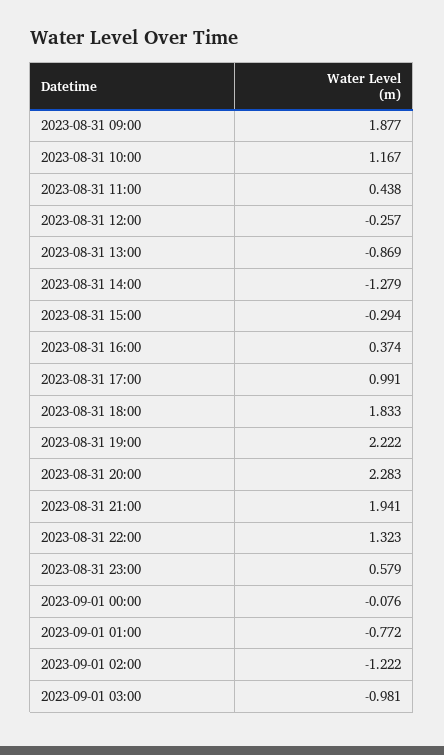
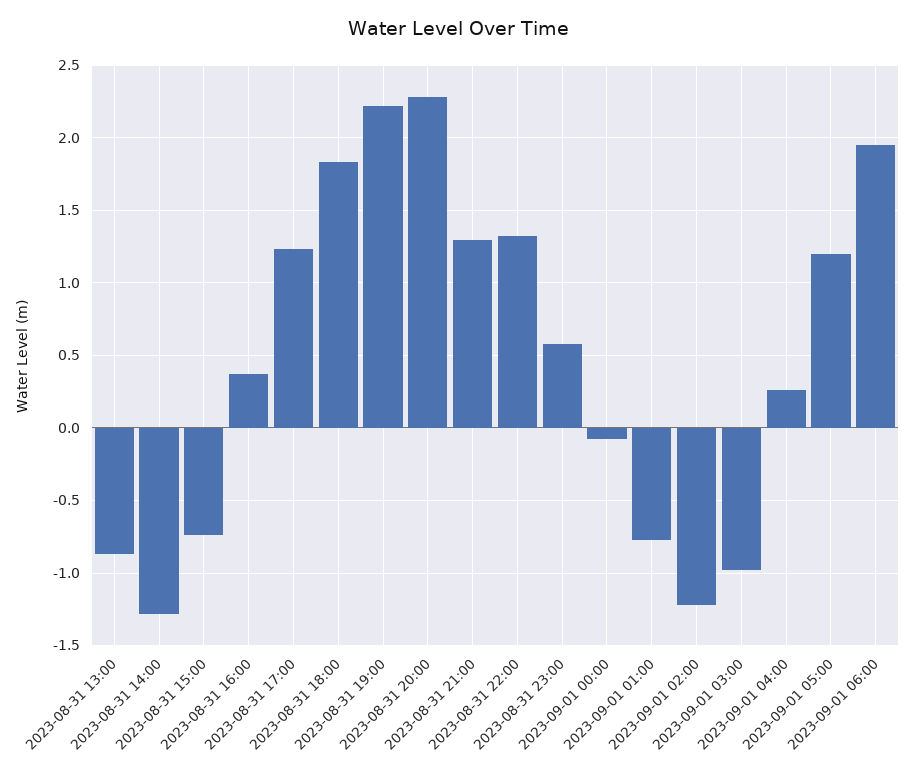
2023-08-31 09:00: 1.877 -> none
2023-08-31 10:00: 1.167 -> none
2023-08-31 11:00: 0.438 -> none
2023-08-31 12:00: -0.257 -> none
2023-08-31 15:00: -0.294 -> -0.75
2023-08-31 17:00: 0.991 -> 1.25
2023-08-31 21:00: 1.941 -> 1.3
2023-09-01 04:00: none -> 0.25
2023-09-01 05:00: none -> 1.2
2023-09-01 06:00: none -> 1.95

